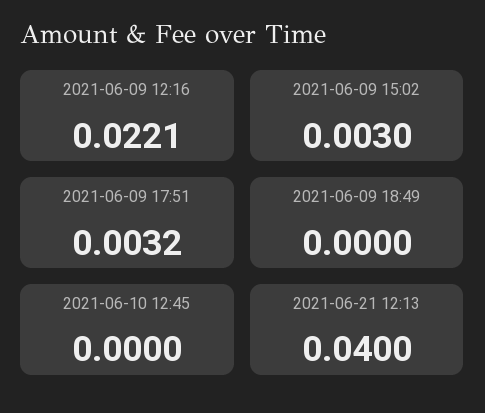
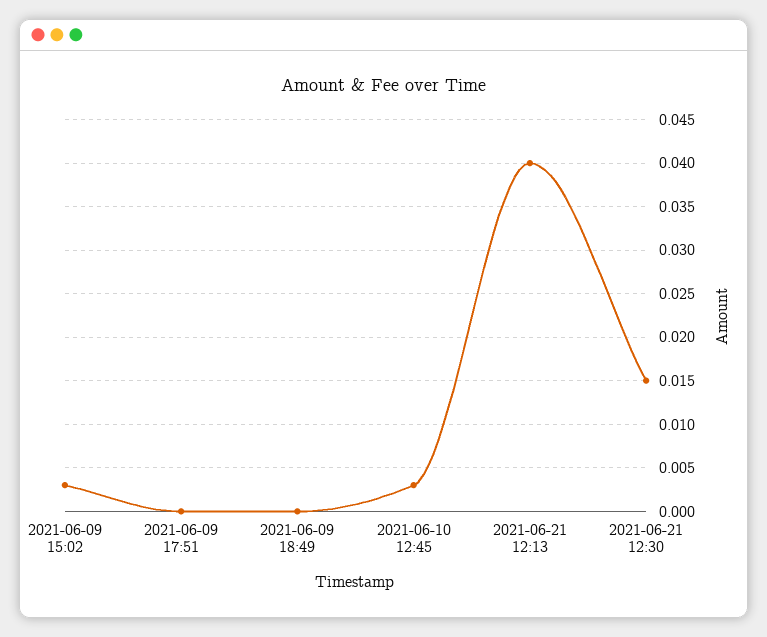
2021-06-09 12:16: 0.0221 -> none
2021-06-09 17:51: 0.0032 -> 0
2021-06-10 12:45: 0 -> 0.003
2021-06-21 12:30: none -> 0.015

